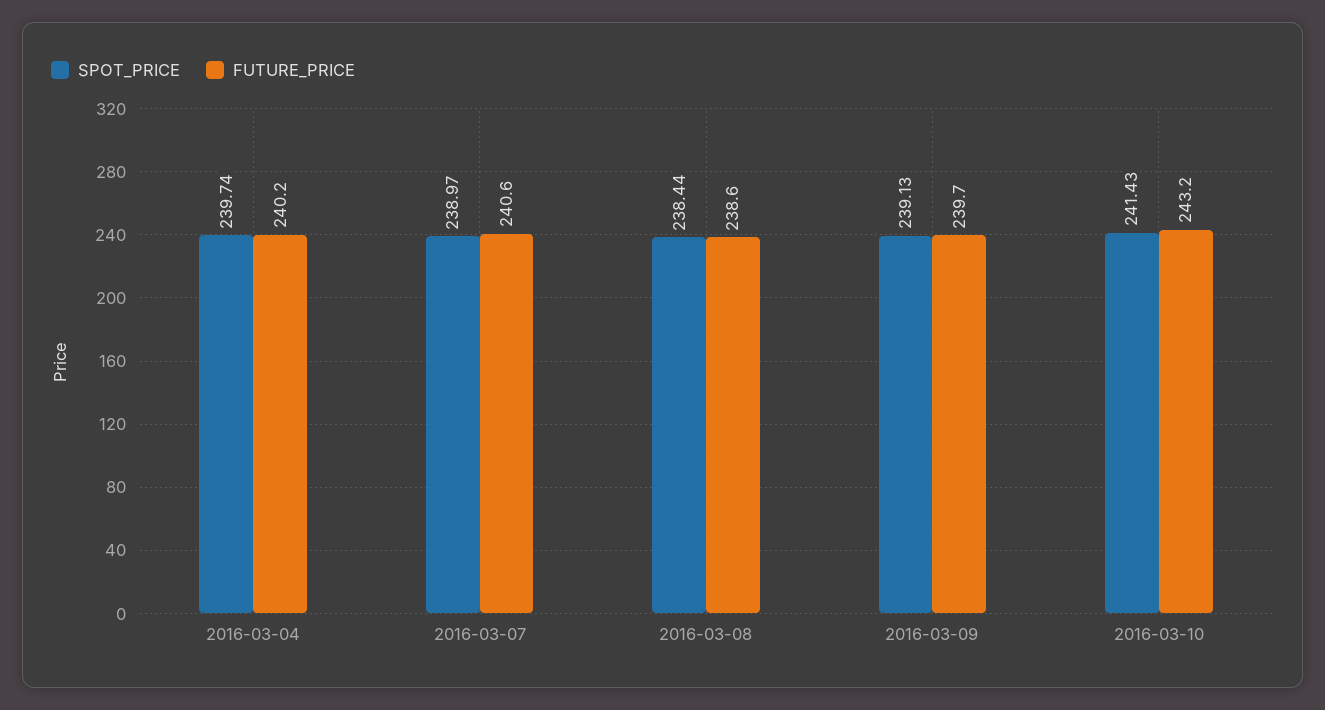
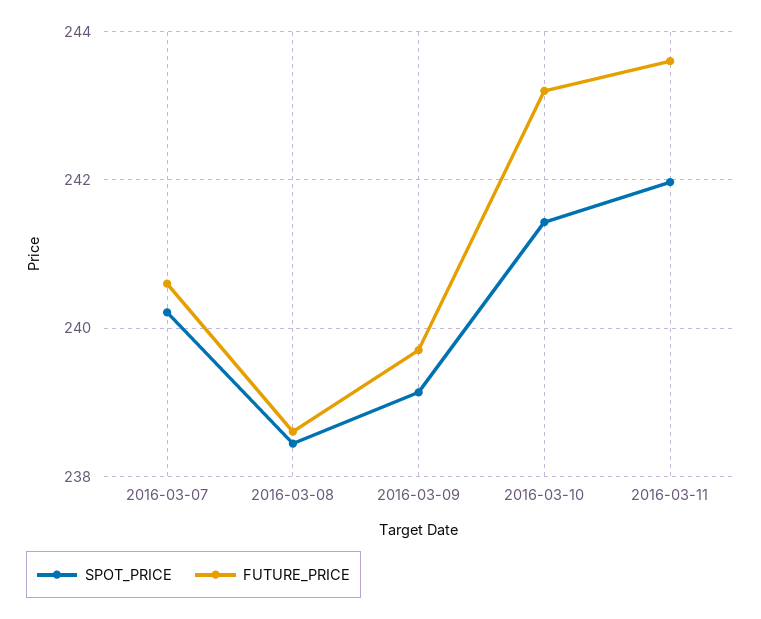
SPOT_PRICE, 2016-03-04: 239.74 -> none
FUTURE_PRICE, 2016-03-04: 240.2 -> none
SPOT_PRICE, 2016-03-07: 238.97 -> 240.2
SPOT_PRICE, 2016-03-11: none -> 242
FUTURE_PRICE, 2016-03-11: none -> 243.6

